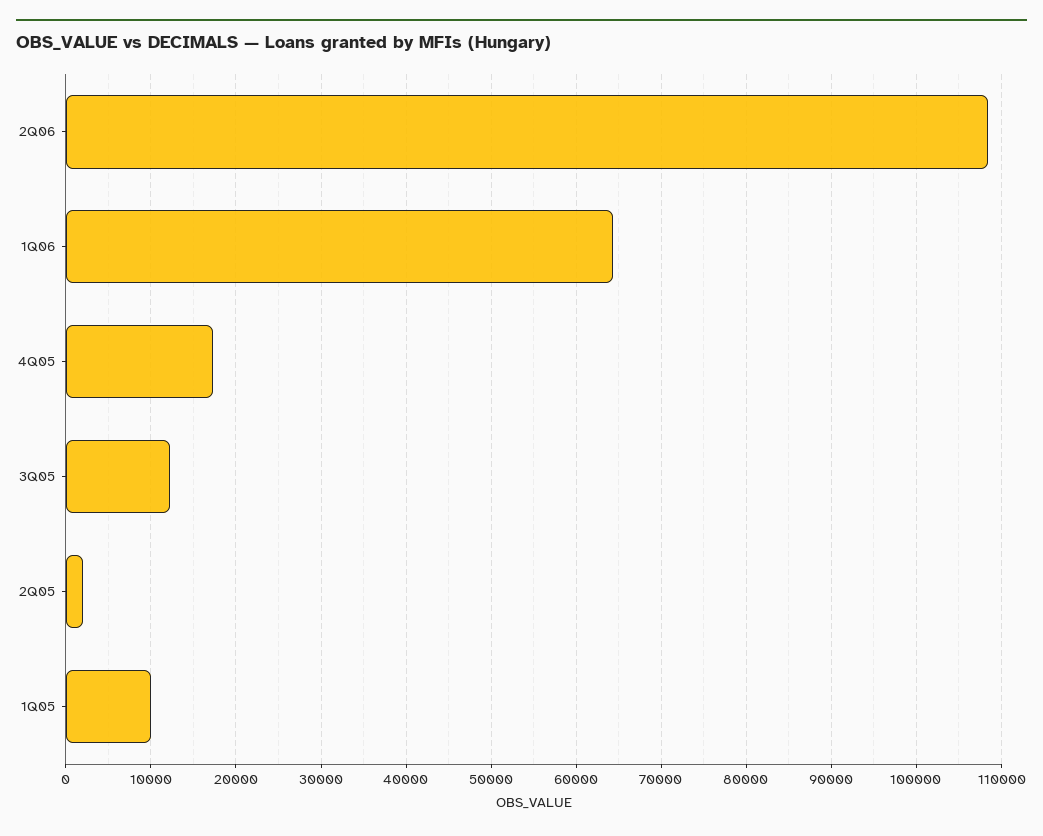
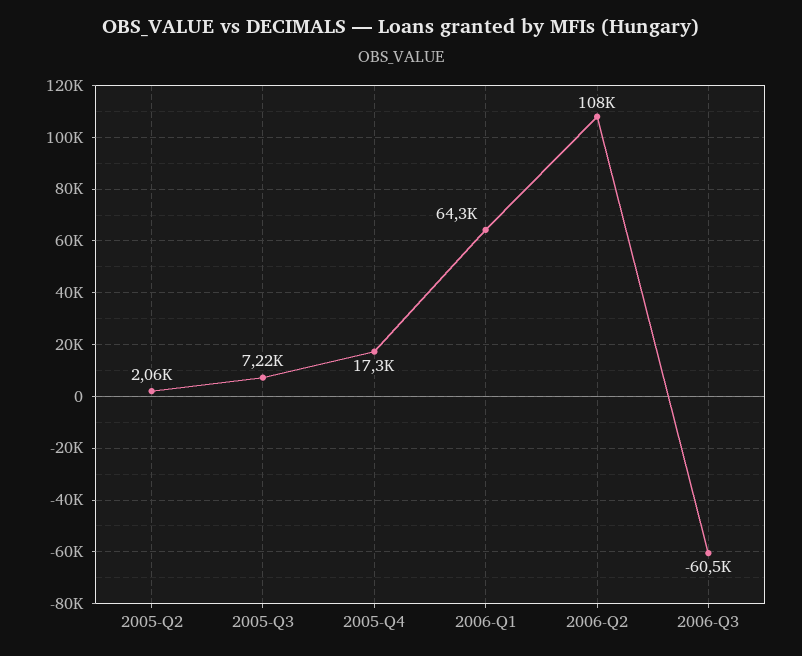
3Q05: 12000 -> 7220
1Q05: 10000 -> none
2006-Q3: none -> -60500

